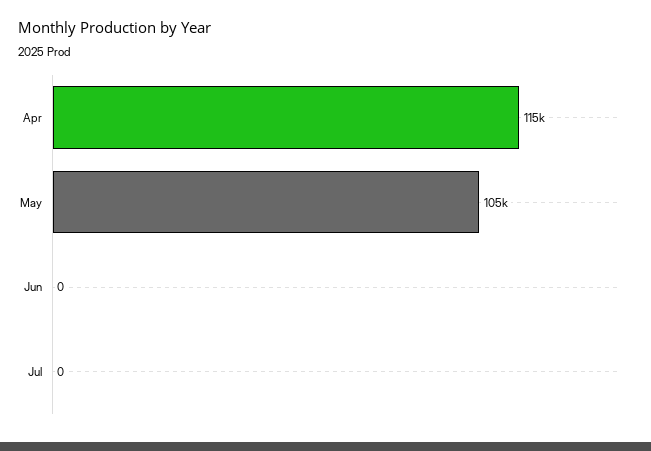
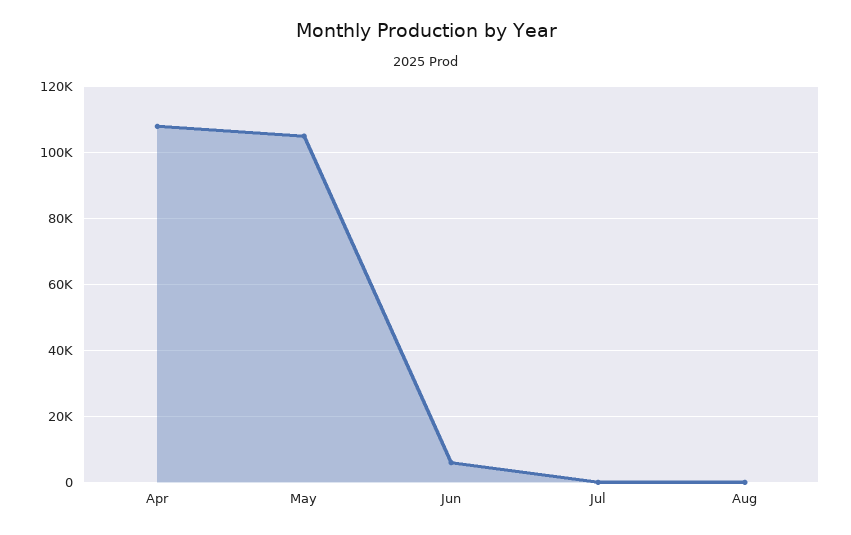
Apr: 115000 -> 108000
Jun: 0 -> 6000
Aug: none -> 0

